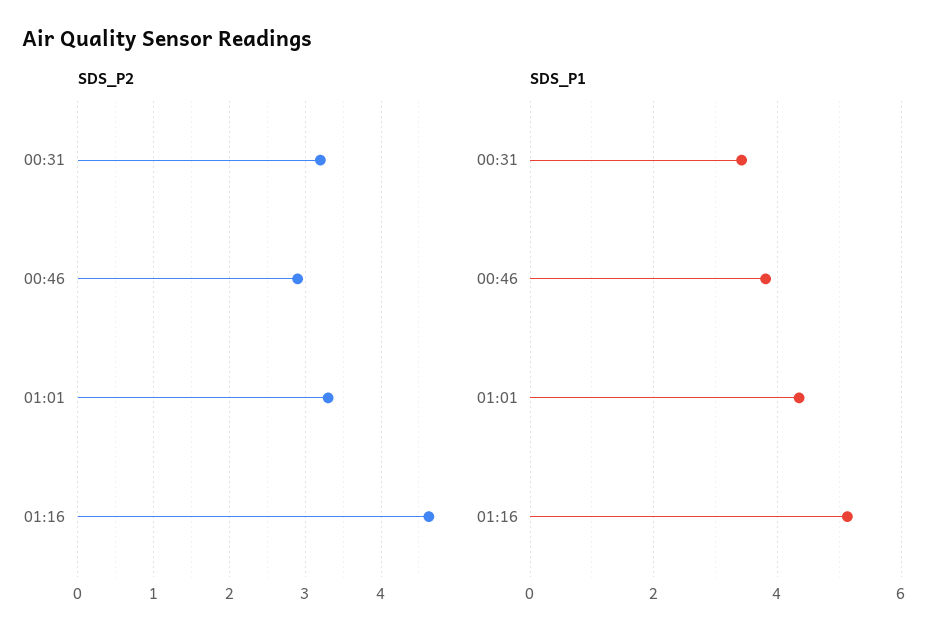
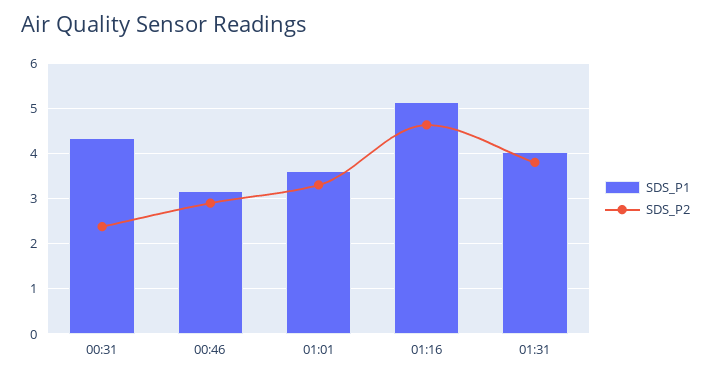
SDS_P2, 00:31: 3.2 -> 2.4
SDS_P1, 00:31: 3.4 -> 4.4
SDS_P1, 00:46: 3.8 -> 3.2
SDS_P1, 01:01: 4.4 -> 3.6
SDS_P1, 01:31: none -> 4
SDS_P2, 01:31: none -> 3.8

